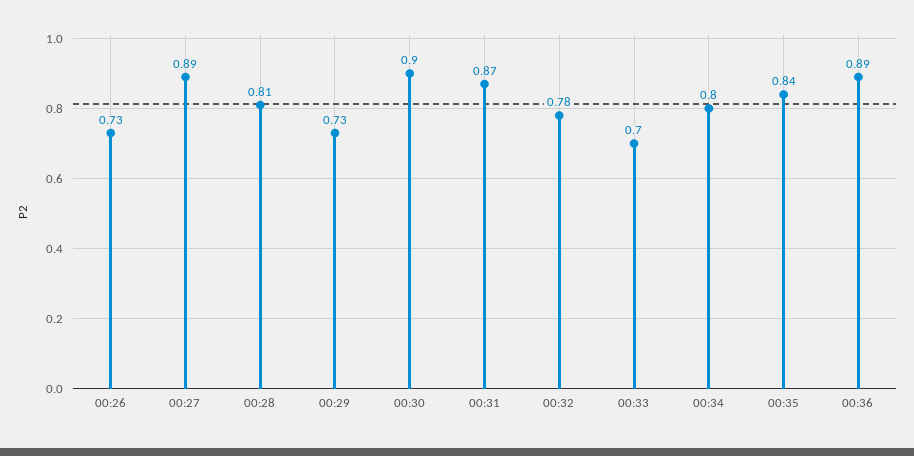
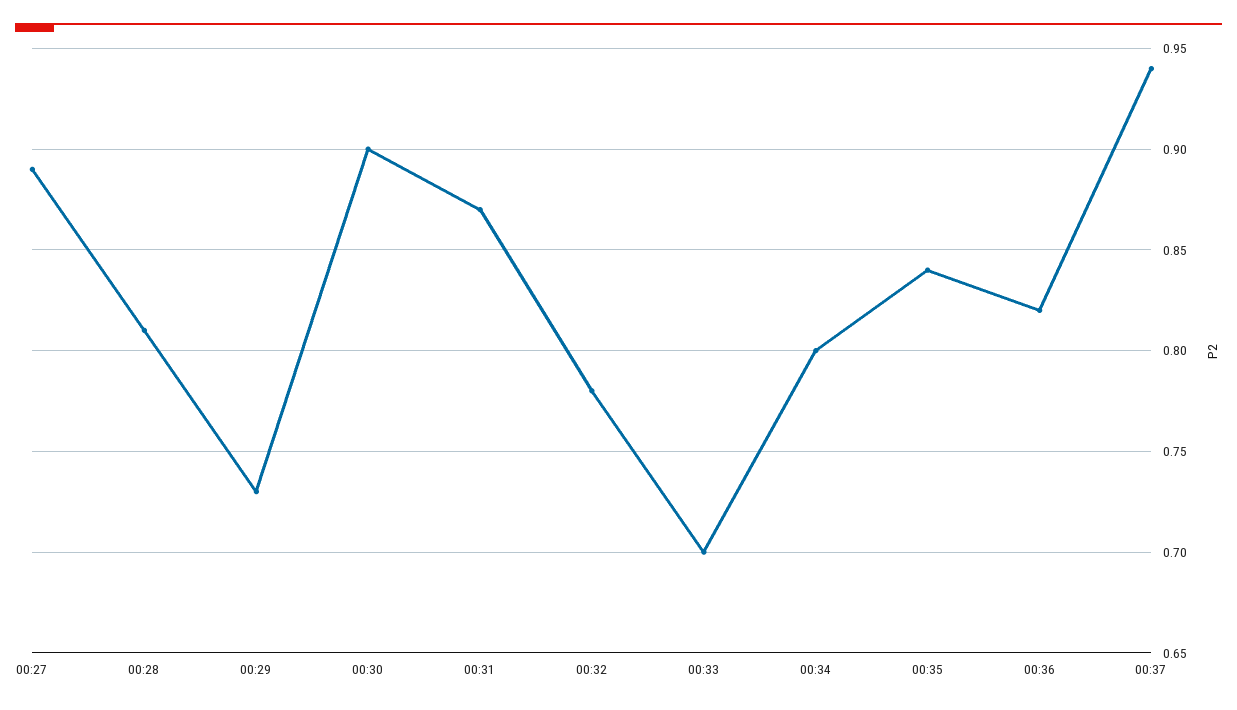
00:26: 0.73 -> none
00:36: 0.89 -> 0.82
00:37: none -> 0.94

